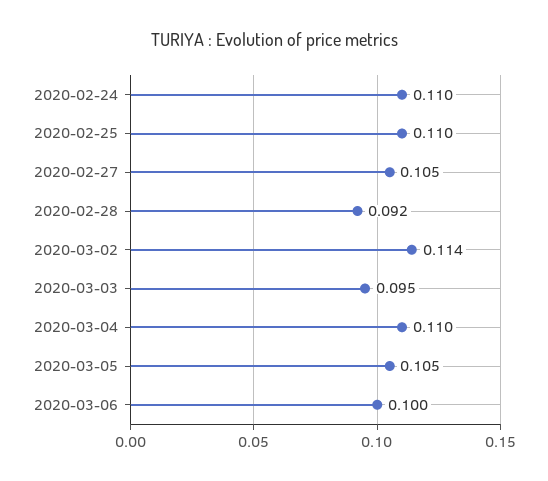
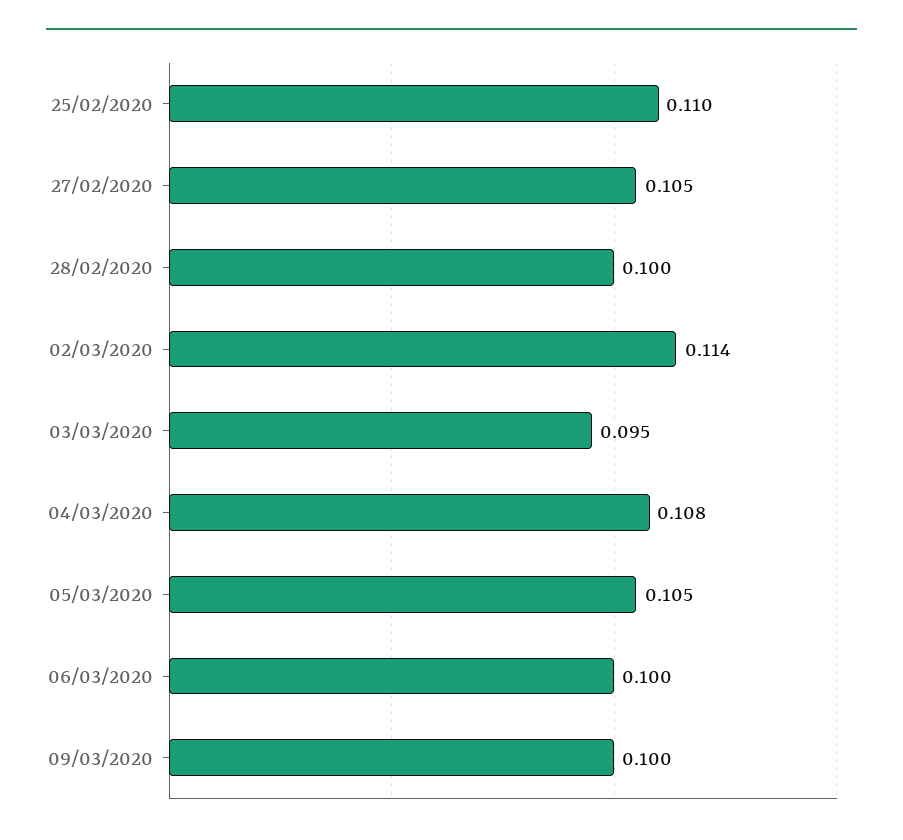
2020-02-24: 0.11 -> none
2020-02-28: 0.092 -> 0.1
2020-03-04: 0.11 -> 0.108
09/03/2020: none -> 0.1

